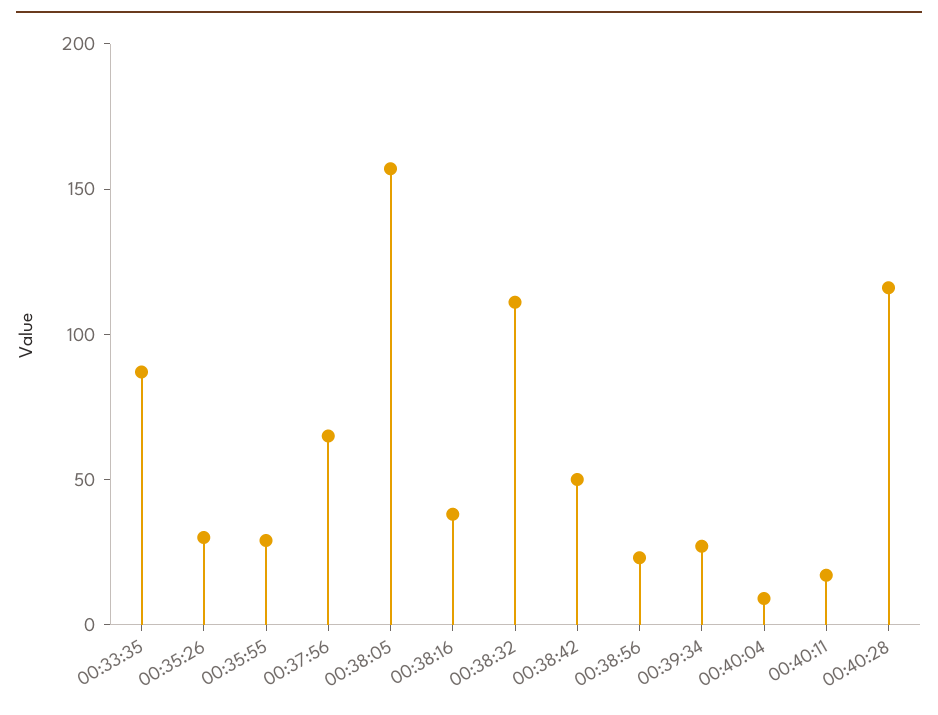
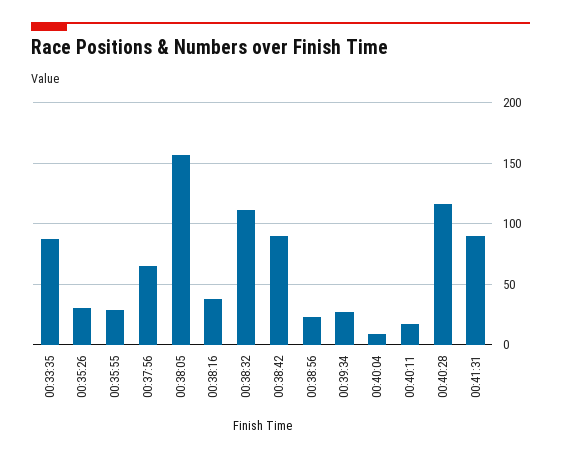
00:38:42: 50 -> 90
00:41:31: none -> 90

